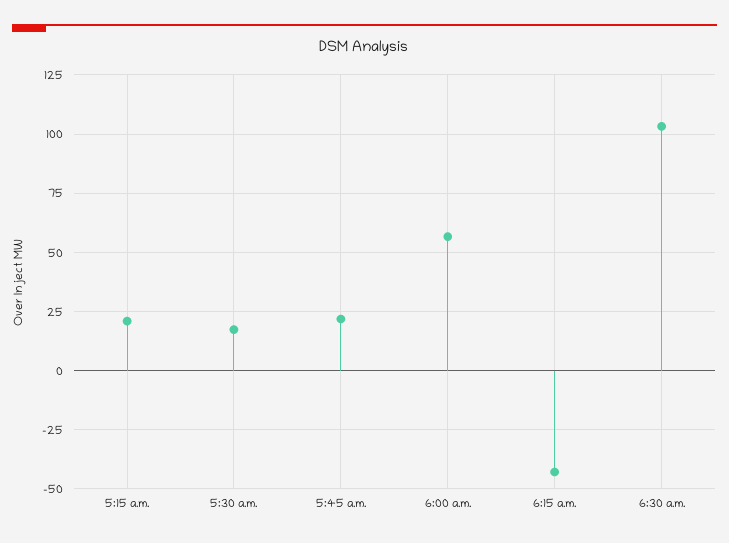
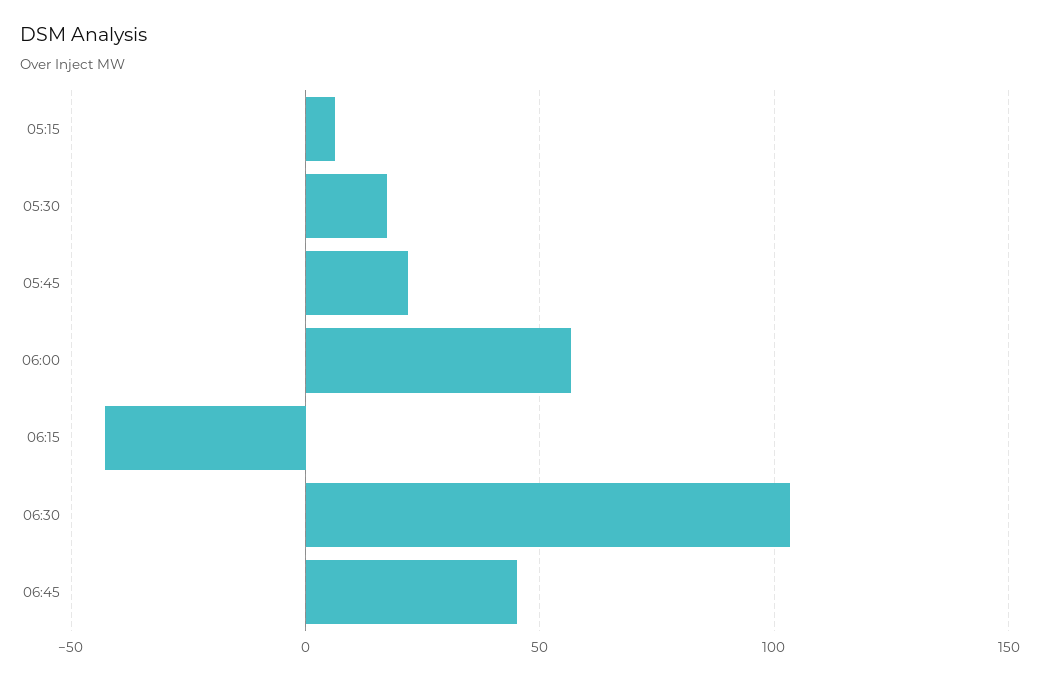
5:15 a.m.: 20 -> 5
06:45: none -> 45

